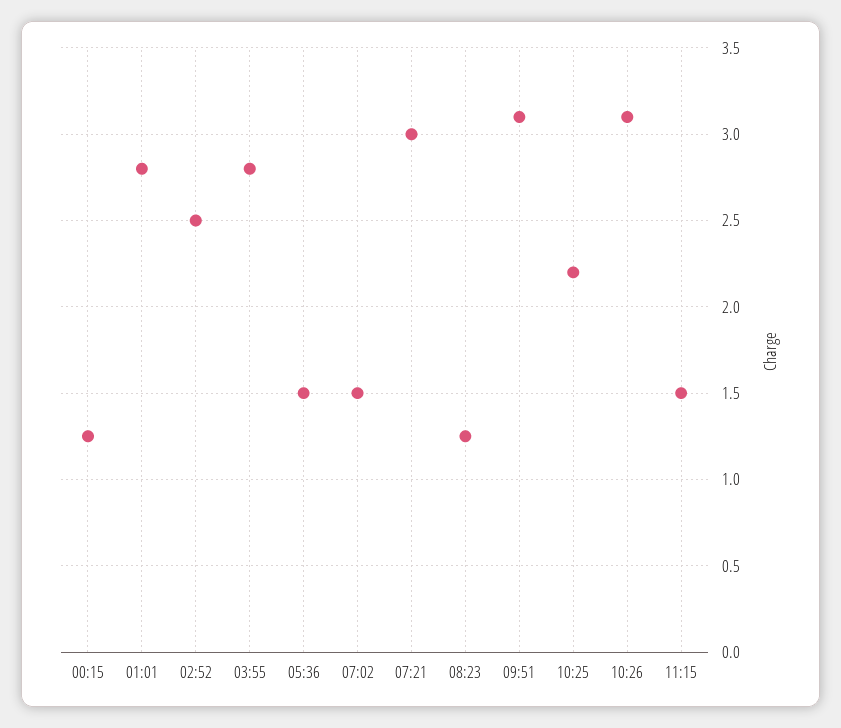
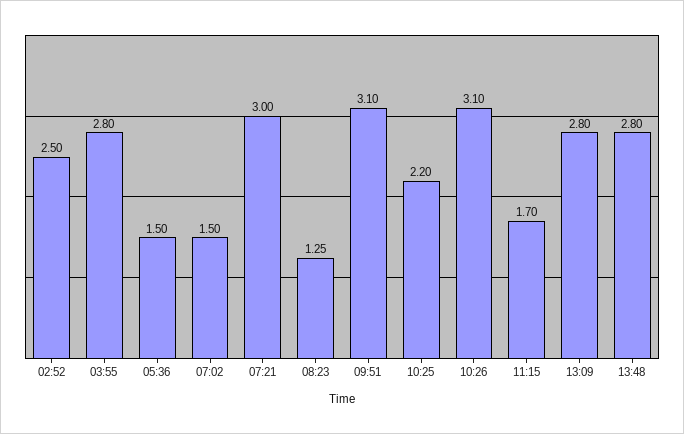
00:15: 1.25 -> none
01:01: 2.8 -> none
11:15: 1.5 -> 1.7
13:09: none -> 2.8
13:48: none -> 2.8

